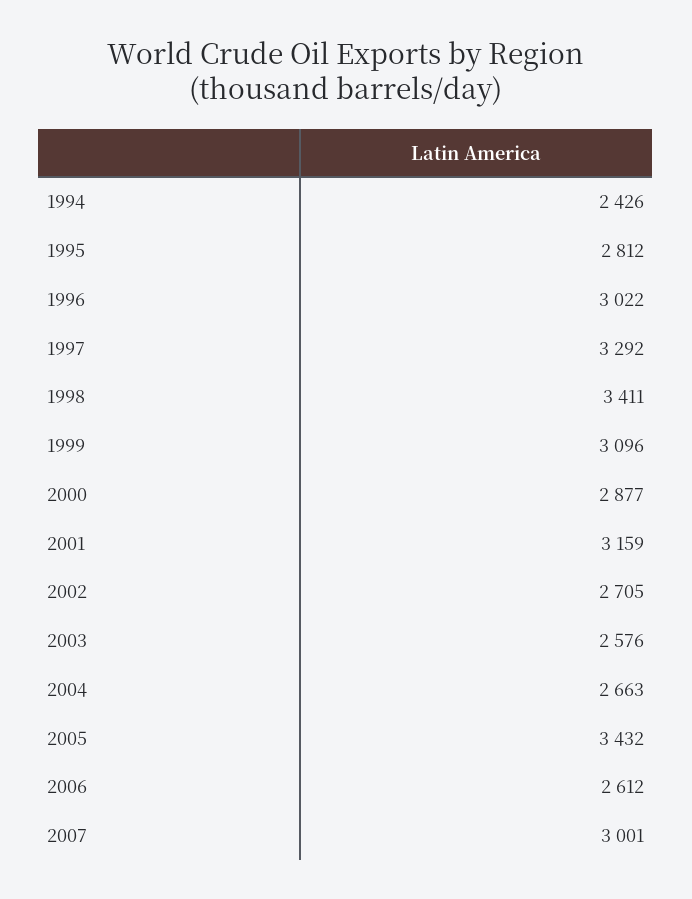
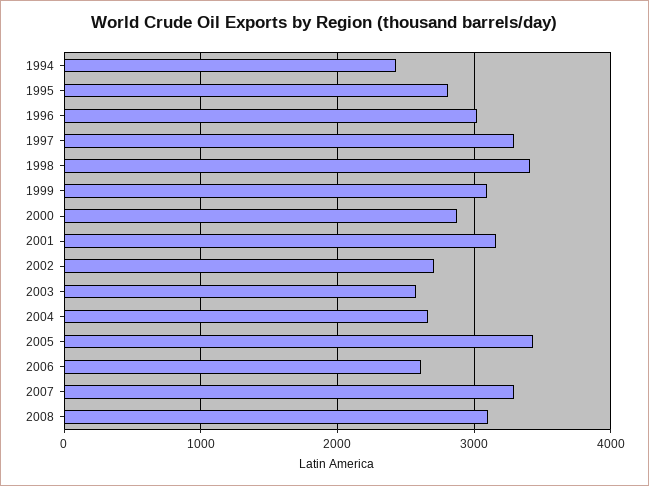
2007: 3001 -> 3300
2008: none -> 3100

